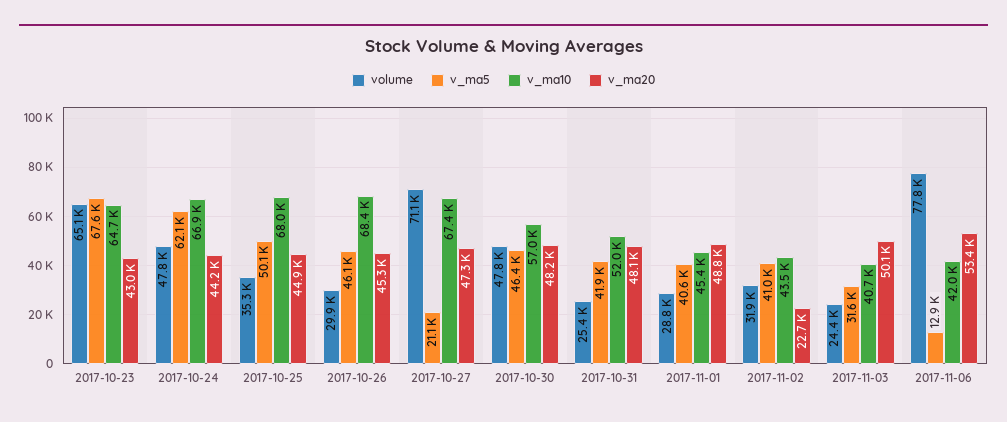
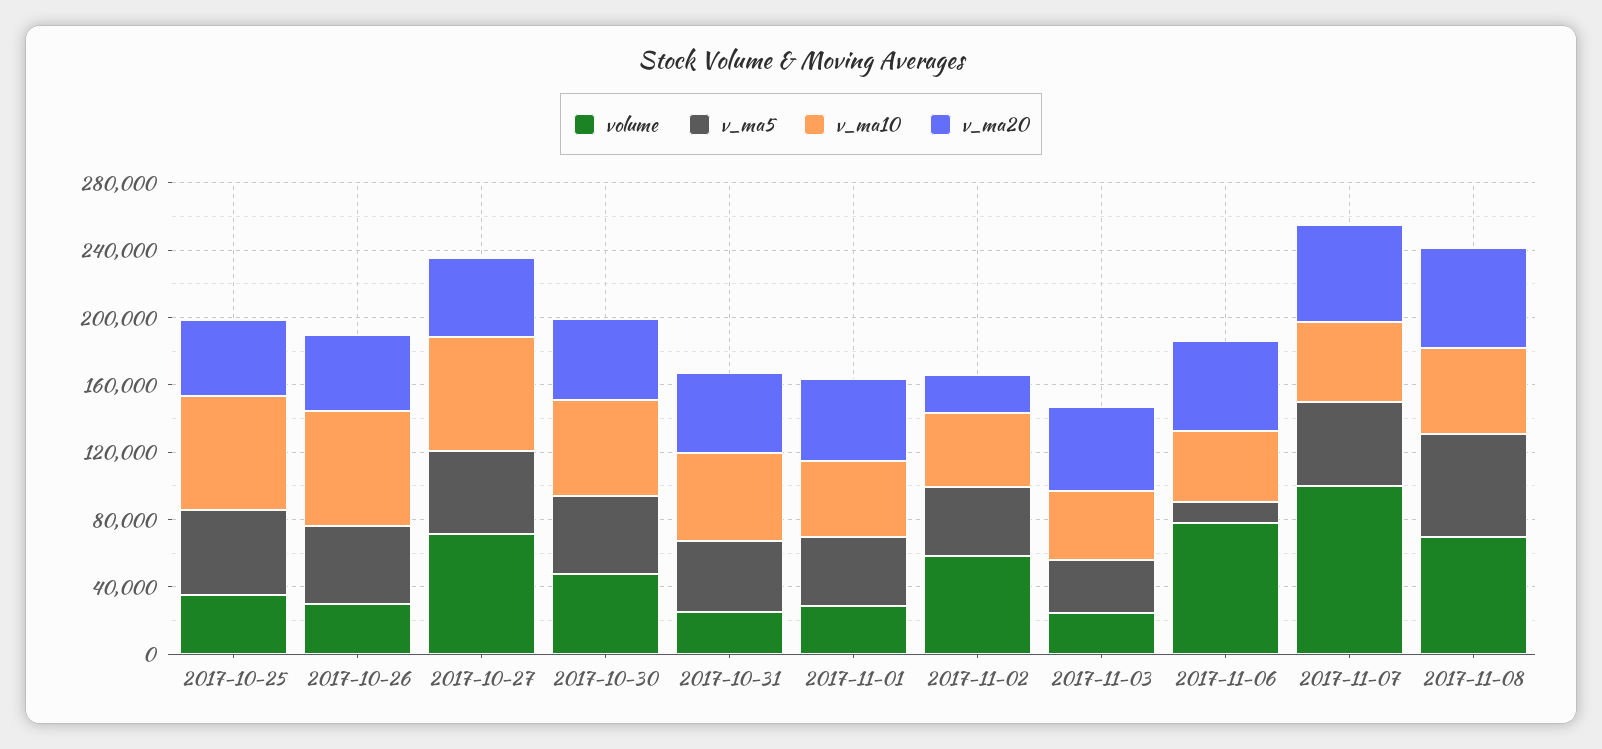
volume, 2017-10-23: 65100 -> none
v_ma5, 2017-10-23: 67600 -> none
v_ma10, 2017-10-23: 64700 -> none
v_ma20, 2017-10-23: 43000 -> none
volume, 2017-10-24: 47800 -> none
v_ma5, 2017-10-24: 62100 -> none
v_ma10, 2017-10-24: 66900 -> none
v_ma20, 2017-10-24: 44200 -> none
v_ma5, 2017-10-27: 21100 -> 50000
volume, 2017-11-02: 31900 -> 60000
volume, 2017-11-07: none -> 100000
v_ma5, 2017-11-07: none -> 50000
v_ma10, 2017-11-07: none -> 50000
v_ma20, 2017-11-07: none -> 60000
volume, 2017-11-08: none -> 70000
v_ma5, 2017-11-08: none -> 60000
v_ma10, 2017-11-08: none -> 50000
v_ma20, 2017-11-08: none -> 60000

